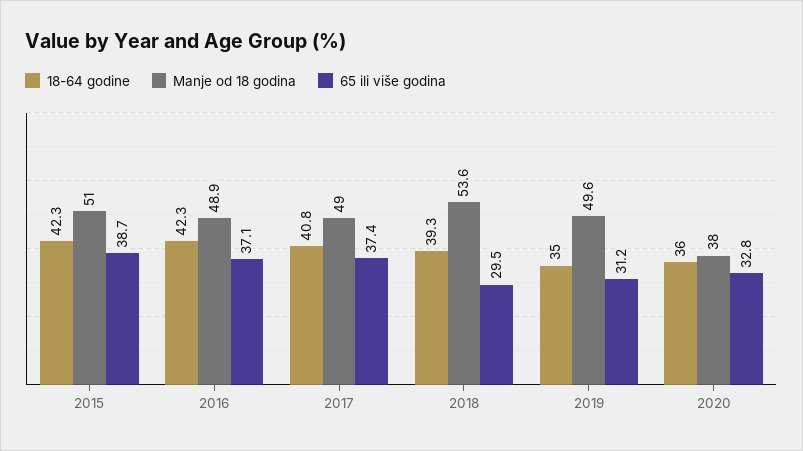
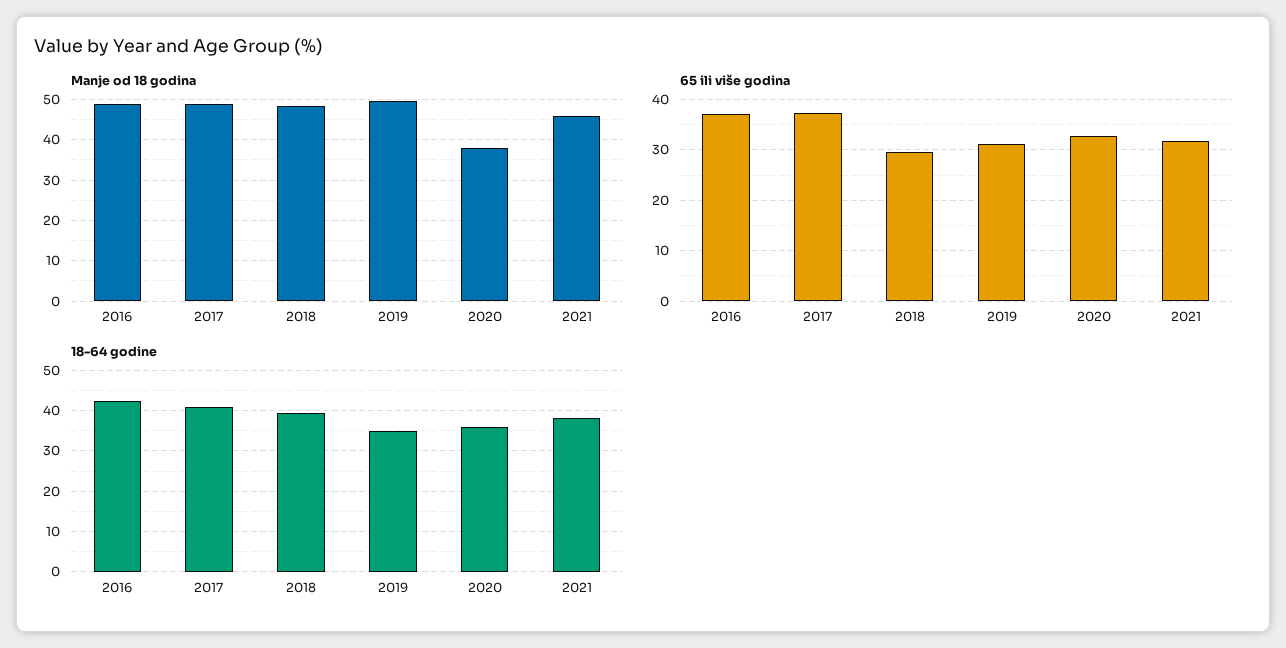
18-64 godine, 2015: 42.3 -> none
Manje od 18 godina, 2015: 51 -> none
65 ili više godina, 2015: 38.7 -> none
Manje od 18 godina, 2018: 53.6 -> 48
Manje od 18 godina, 2021: none -> 46
65 ili više godina, 2021: none -> 32
18-64 godine, 2021: none -> 38

